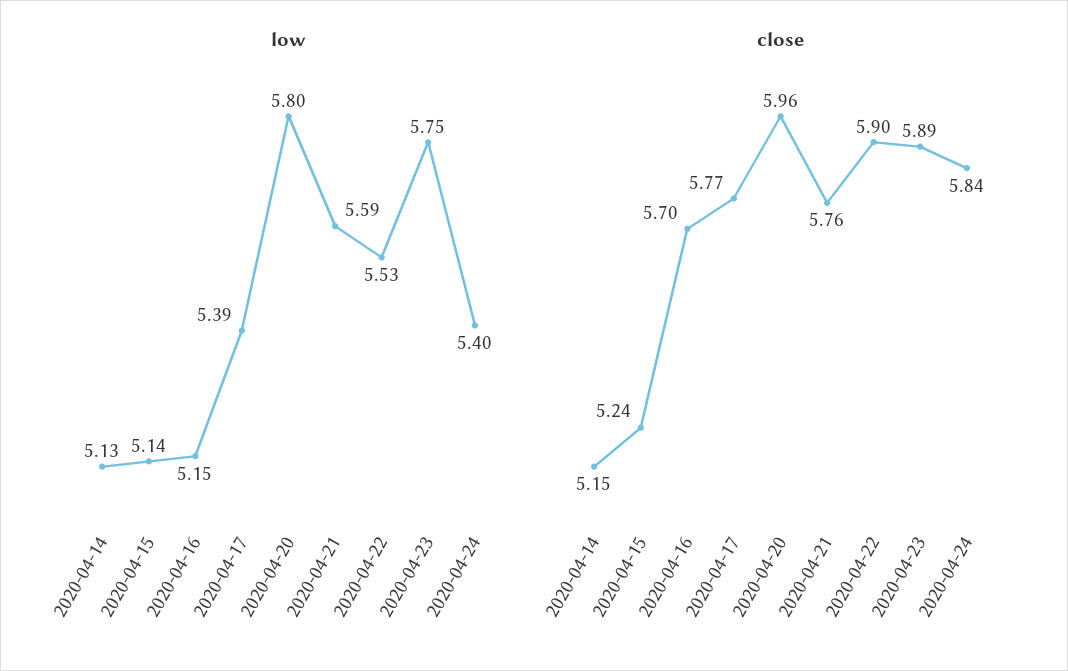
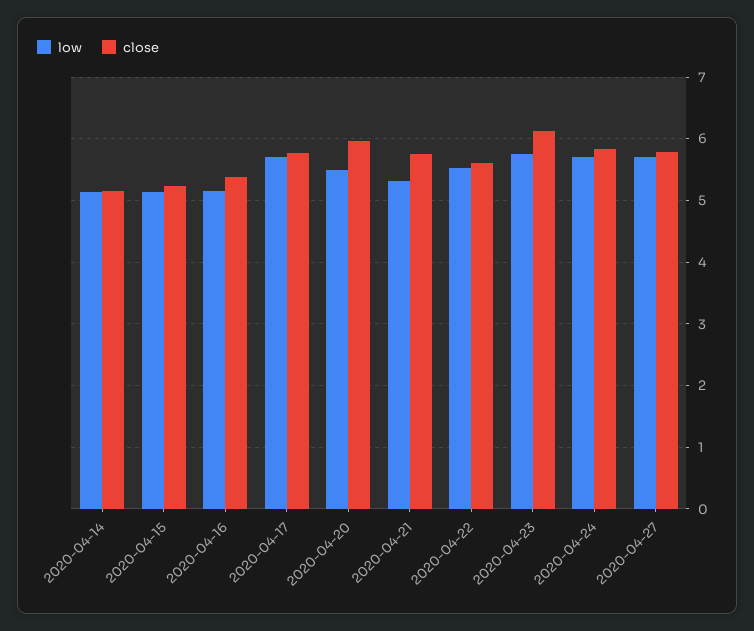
low, 2020-04-17: 5.39 -> 5.7
low, 2020-04-20: 5.8 -> 5.5
low, 2020-04-21: 5.59 -> 5.3
low, 2020-04-24: 5.4 -> 5.7
close, 2020-04-16: 5.7 -> 5.4
close, 2020-04-22: 5.9 -> 5.6
close, 2020-04-23: 5.89 -> 6.1
low, 2020-04-27: none -> 5.7
close, 2020-04-27: none -> 5.8

